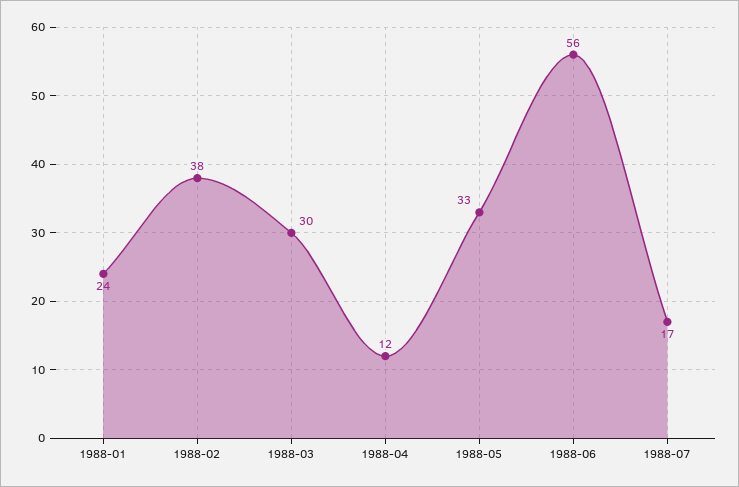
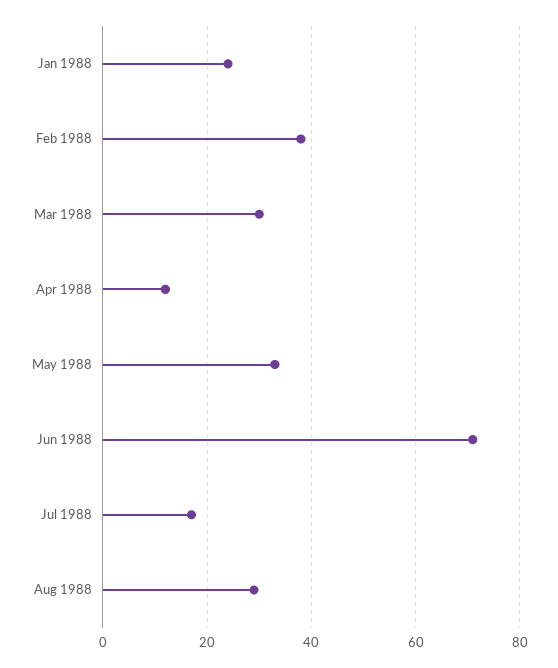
1988-06: 56 -> 70
Aug 1988: none -> 30

